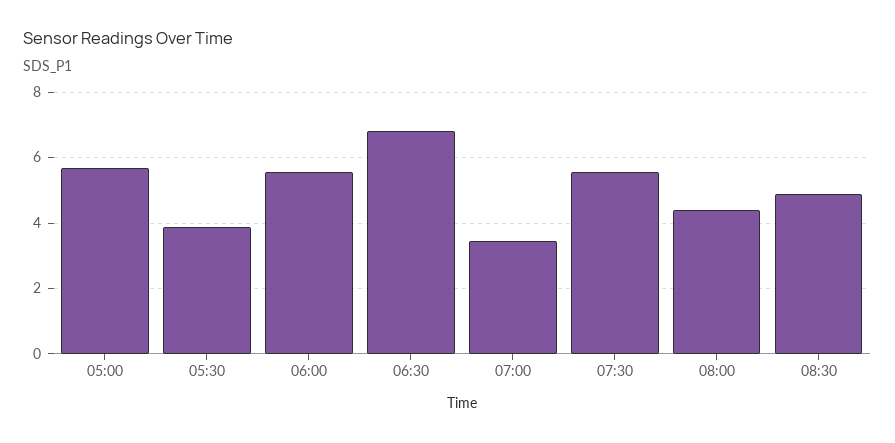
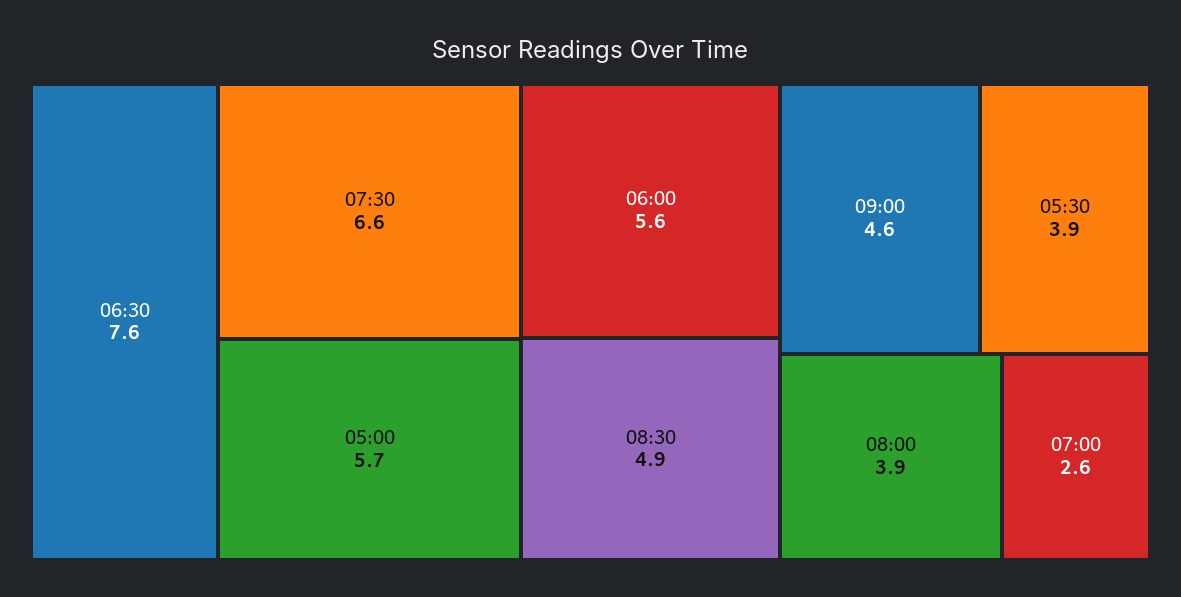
06:30: 6.8 -> 7.6
07:00: 3.4 -> 2.6
07:30: 5.6 -> 6.6
08:00: 4.4 -> 3.9
09:00: none -> 4.6

